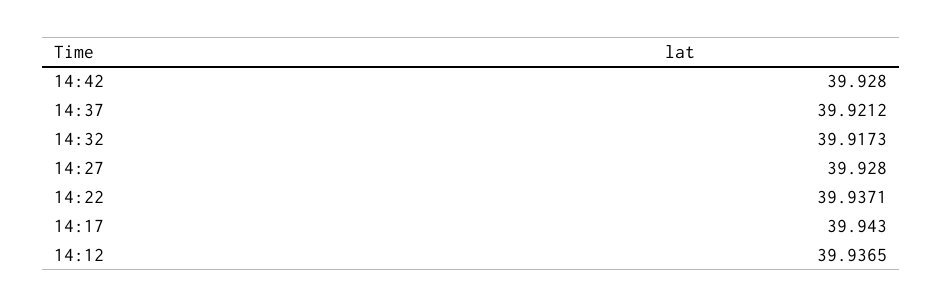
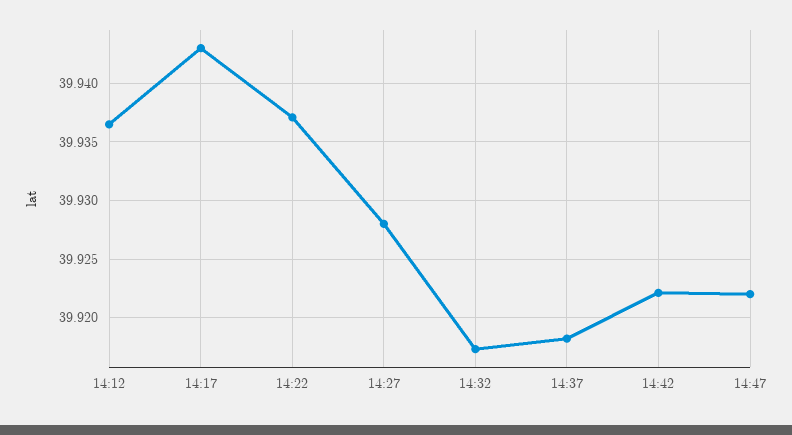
14:42: 39.928 -> 39.922
14:37: 39.9212 -> 39.918
14:47: none -> 39.922

